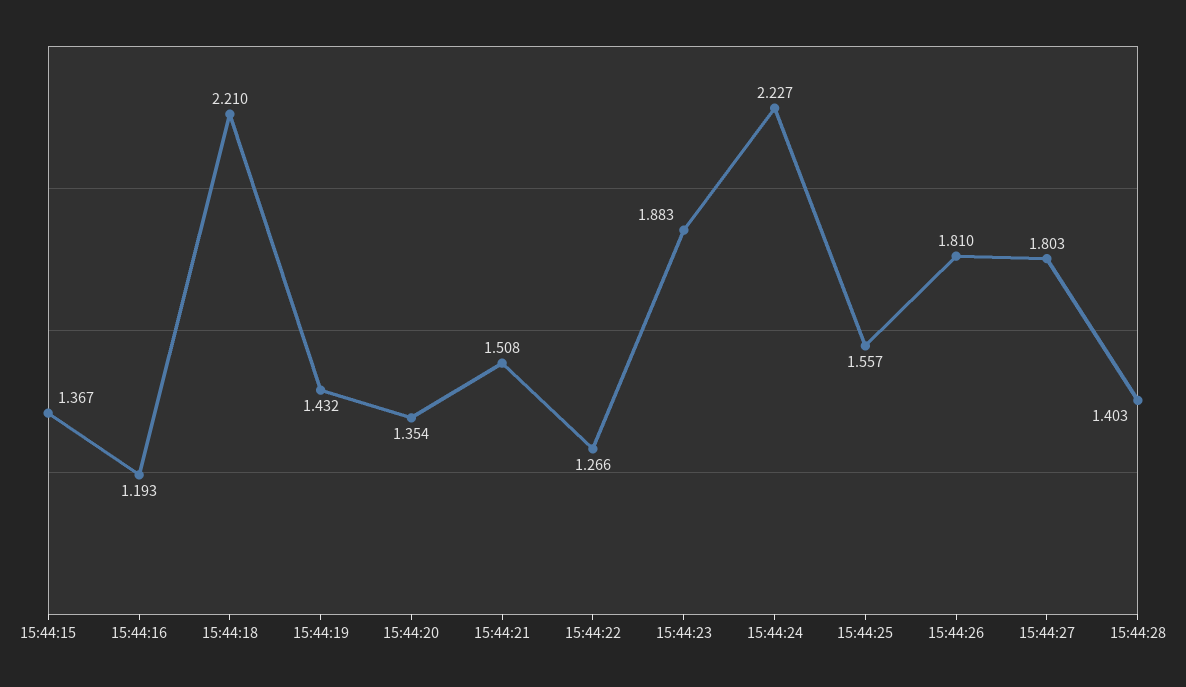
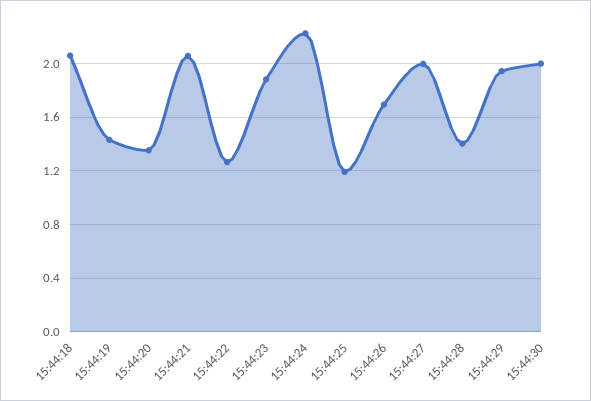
15:44:15: 1.367 -> none
15:44:16: 1.193 -> none
15:44:18: 2.21 -> 2.05
15:44:21: 1.508 -> 2.05
15:44:25: 1.557 -> 1.2
15:44:26: 1.81 -> 1.7
15:44:27: 1.803 -> 2
15:44:29: none -> 1.95
15:44:30: none -> 2

